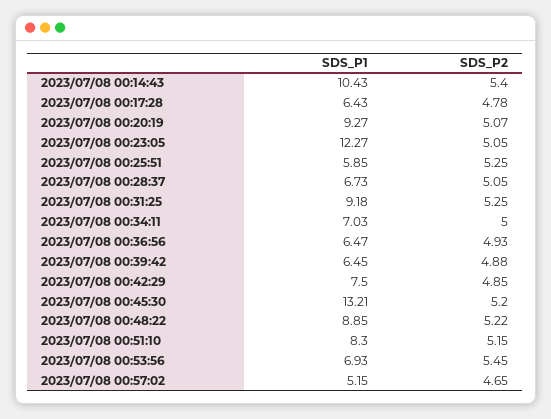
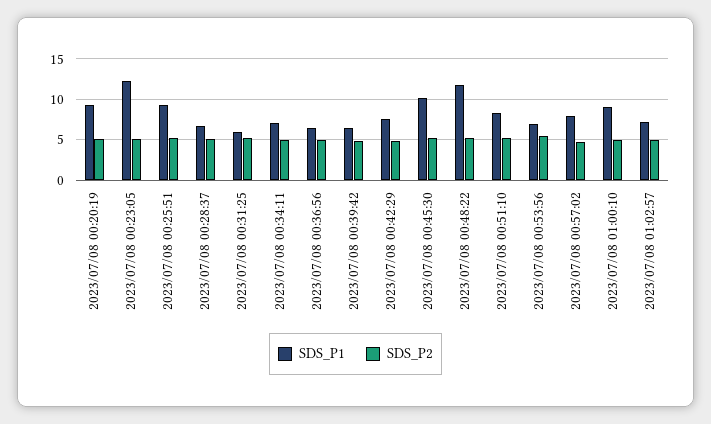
SDS_P1, 2023/07/08 00:14:43: 10.43 -> none
SDS_P2, 2023/07/08 00:14:43: 5.4 -> none
SDS_P1, 2023/07/08 00:17:28: 6.43 -> none
SDS_P2, 2023/07/08 00:17:28: 4.78 -> none
SDS_P1, 2023/07/08 00:25:51: 5.85 -> 9
SDS_P1, 2023/07/08 00:31:25: 9.18 -> 6
SDS_P1, 2023/07/08 00:45:30: 13.21 -> 10
SDS_P1, 2023/07/08 00:48:22: 8.85 -> 12
SDS_P1, 2023/07/08 00:57:02: 5.15 -> 8
SDS_P1, 2023/07/08 01:00:10: none -> 9
SDS_P2, 2023/07/08 01:00:10: none -> 5
SDS_P1, 2023/07/08 01:02:57: none -> 7
SDS_P2, 2023/07/08 01:02:57: none -> 5

